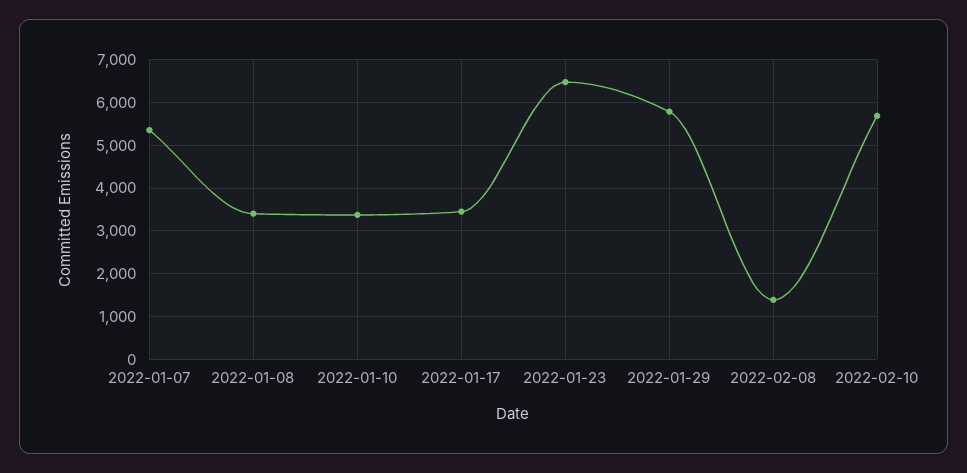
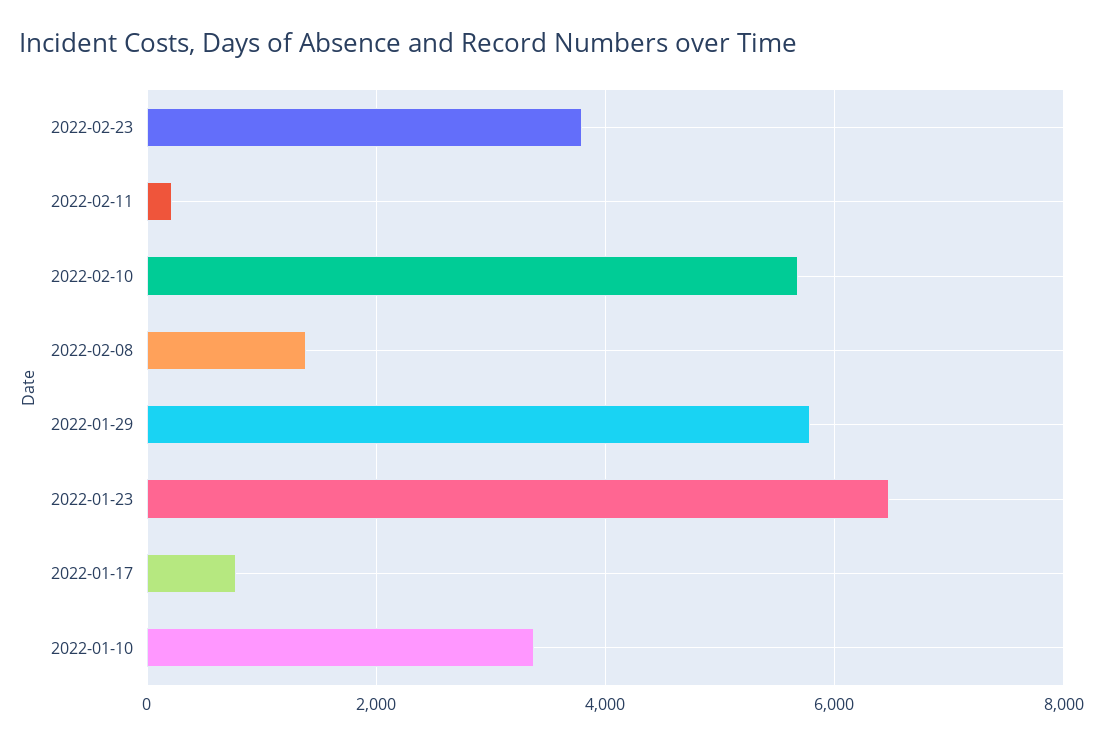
2022-01-07: 5400 -> none
2022-01-08: 3400 -> none
2022-01-17: 3400 -> 800
2022-02-23: none -> 3800
2022-02-11: none -> 200

